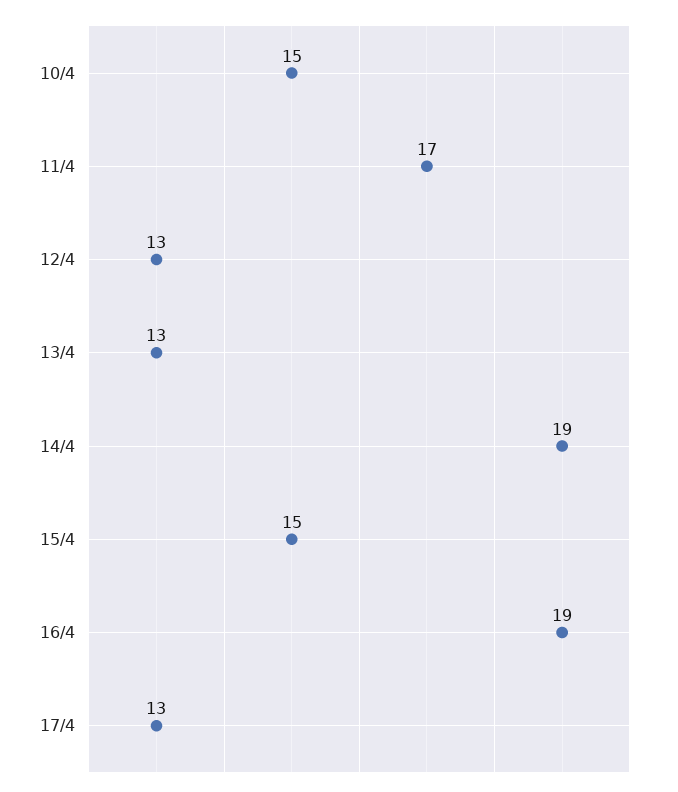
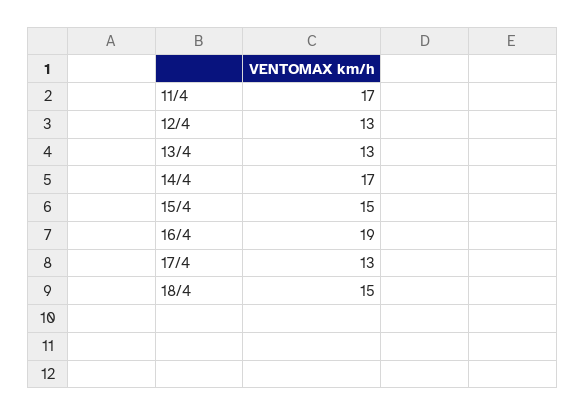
10/4: 15 -> none
14/4: 19 -> 17
18/4: none -> 15

